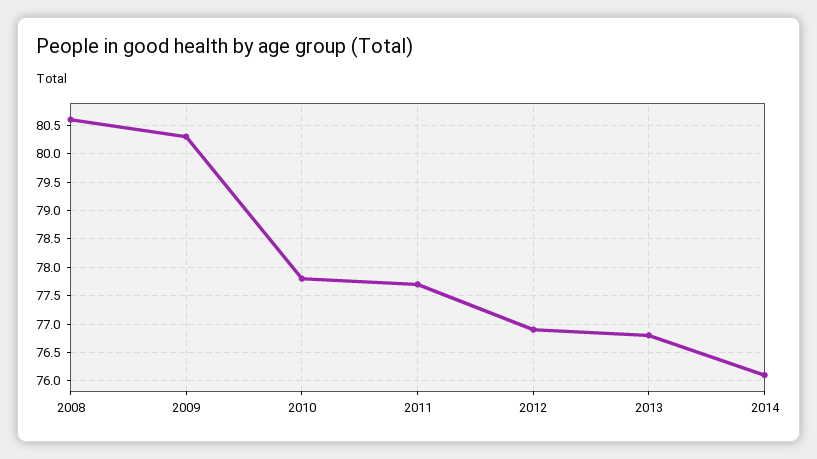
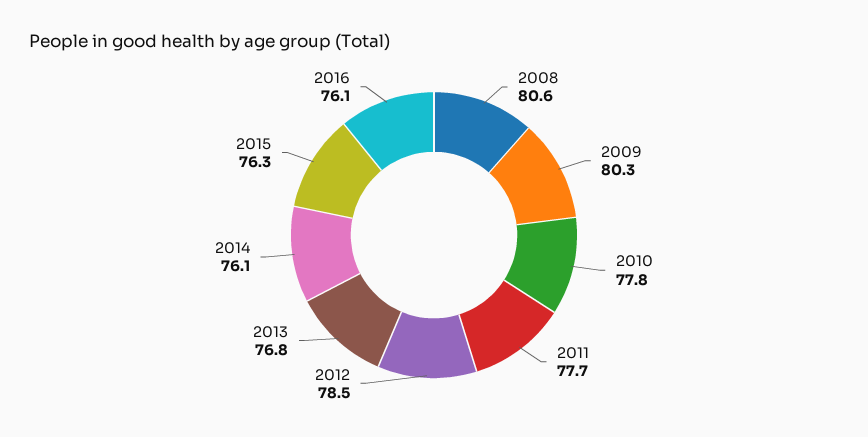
2012: 77 -> 78.5
2015: none -> 76.3
2016: none -> 76.1

